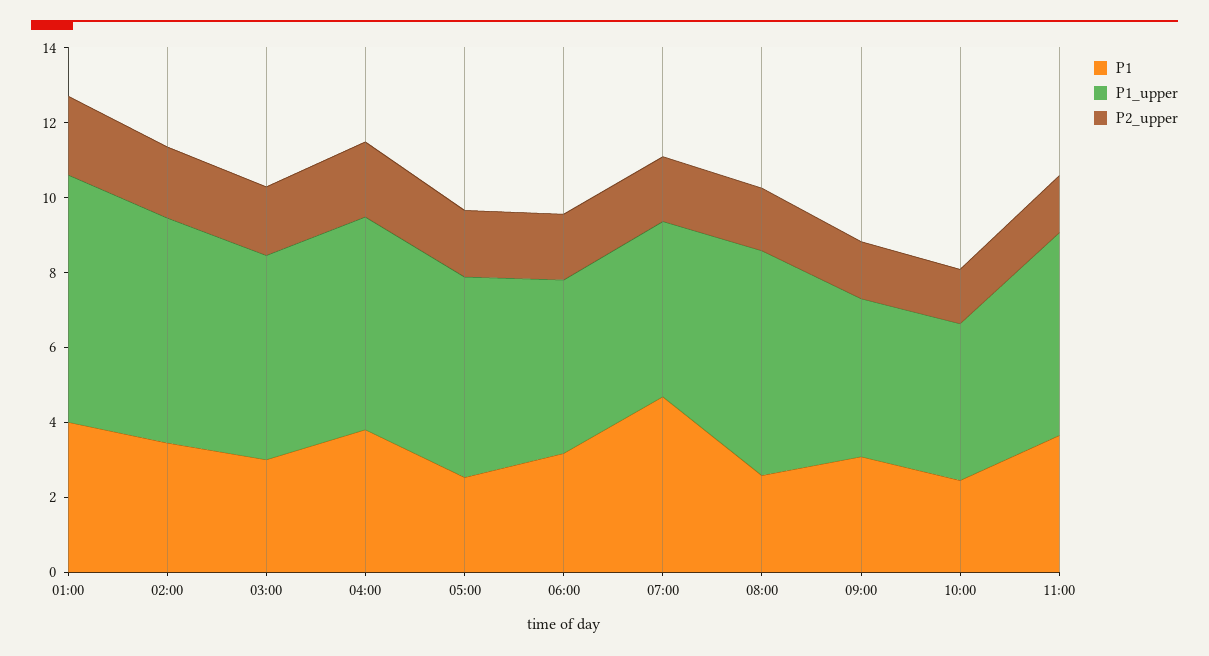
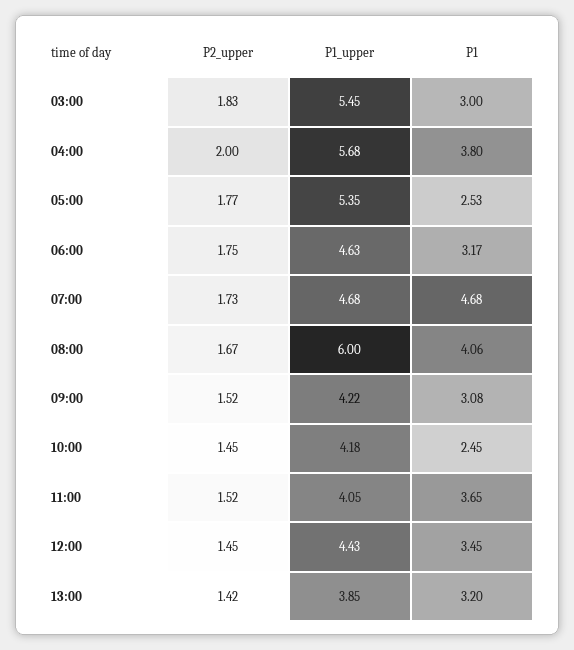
P1, 01:00: 4 -> none
P1_upper, 01:00: 6.5 -> none
P2_upper, 01:00: 2 -> none
P1, 02:00: 3.5 -> none
P1_upper, 02:00: 6 -> none
P2_upper, 02:00: 2 -> none
P1, 08:00: 2.5 -> 4.06
P1_upper, 11:00: 5.5 -> 4.05
P2_upper, 12:00: none -> 1.45
P1_upper, 12:00: none -> 4.43
P1, 12:00: none -> 3.45
P2_upper, 13:00: none -> 1.42
P1_upper, 13:00: none -> 3.85
P1, 13:00: none -> 3.2

